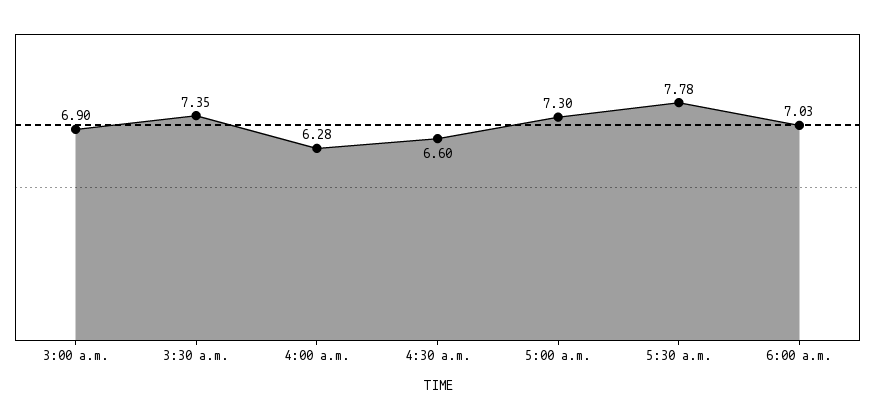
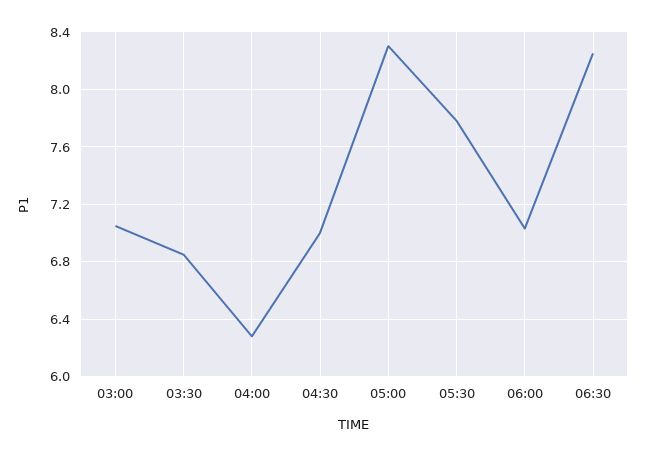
3:00 a.m.: 6.9 -> 7.05
3:30 a.m.: 7.35 -> 6.85
4:30 a.m.: 6.6 -> 7
5:00 a.m.: 7.3 -> 8.3
06:30: none -> 8.25

